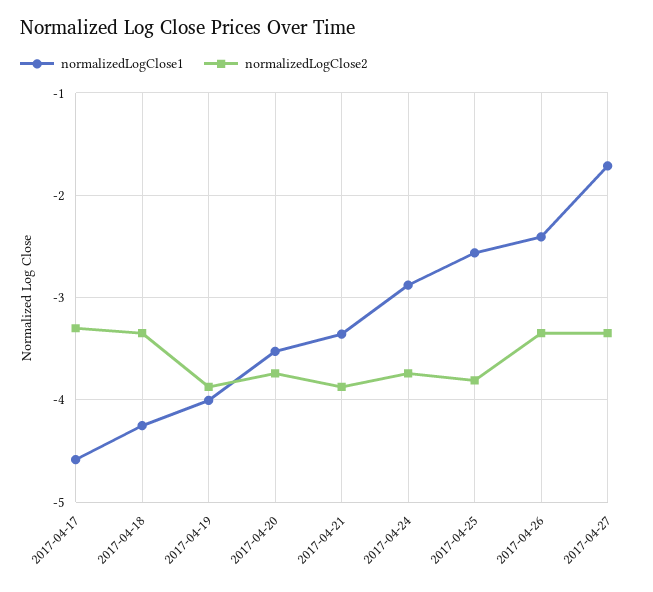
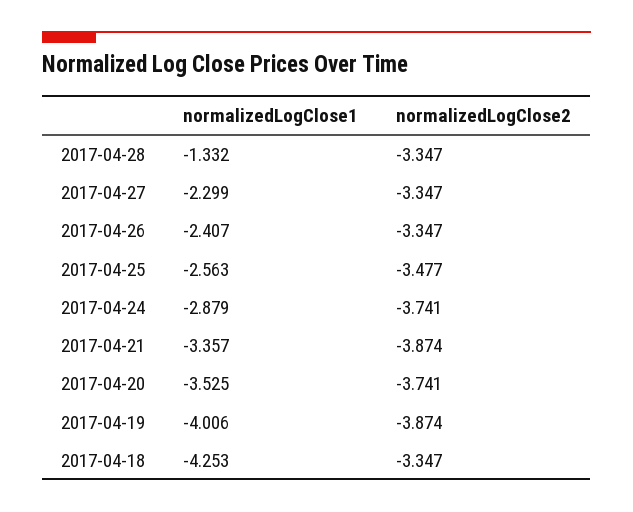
normalizedLogClose1, 2017-04-17: -4.6 -> none
normalizedLogClose2, 2017-04-17: -3.3 -> none
normalizedLogClose2, 2017-04-25: -3.8 -> -3.477
normalizedLogClose1, 2017-04-27: -1.7 -> -2.299
normalizedLogClose1, 2017-04-28: none -> -1.332
normalizedLogClose2, 2017-04-28: none -> -3.347

